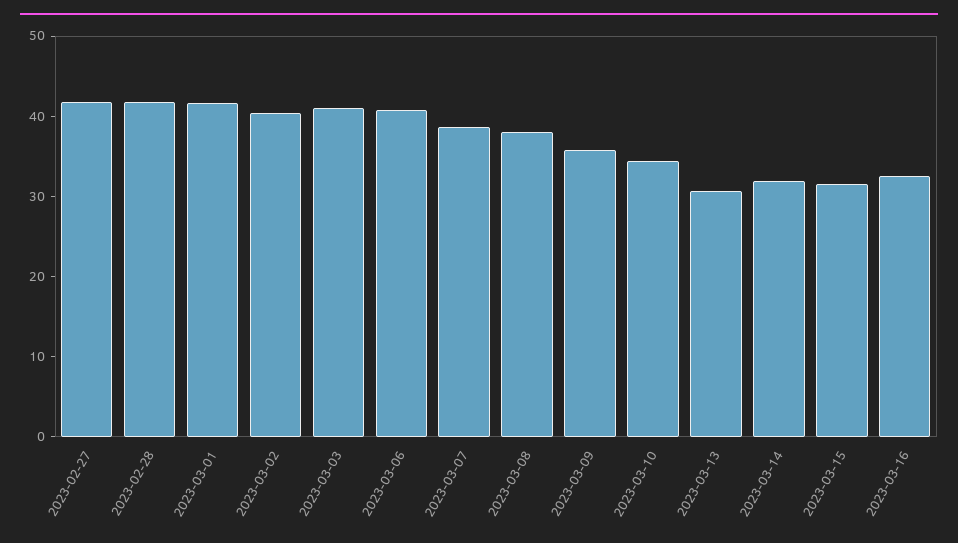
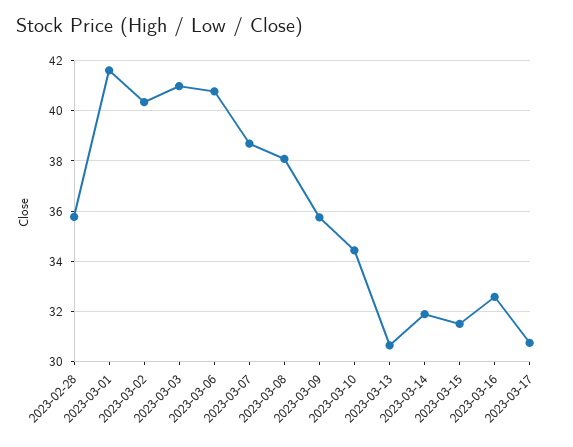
2023-02-27: 42 -> none
2023-02-28: 42 -> 35.75
2023-03-17: none -> 30.75

